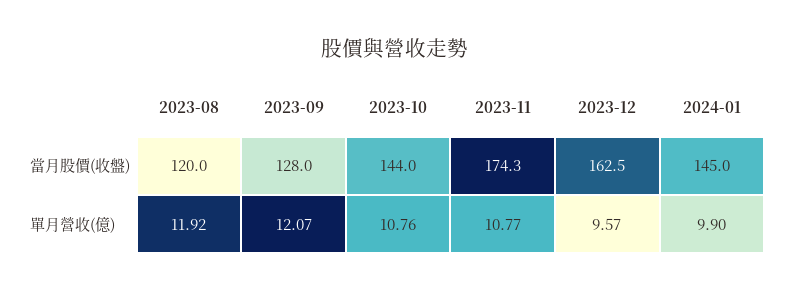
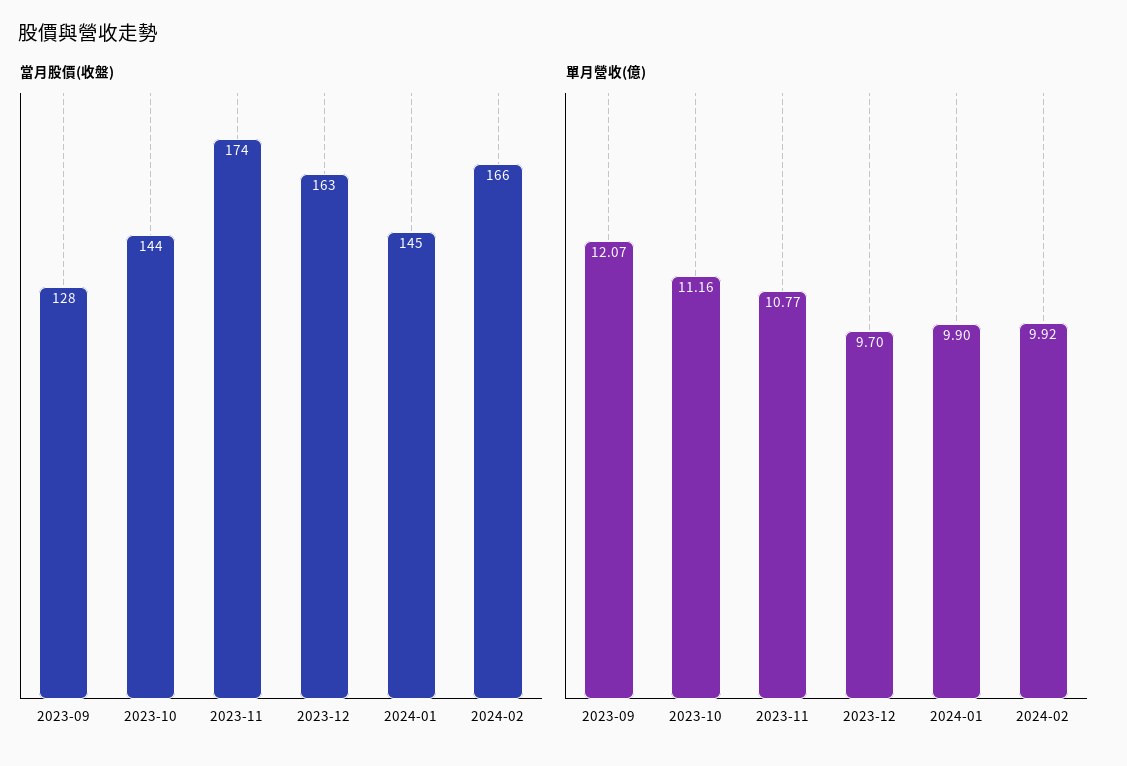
當月股價(收盤), 2023-08: 120 -> none
單月營收(億), 2023-08: 11.92 -> none
單月營收(億), 2023-10: 10.76 -> 11.16
單月營收(億), 2023-12: 9.57 -> 9.7
當月股價(收盤), 2024-02: none -> 166
單月營收(億), 2024-02: none -> 9.92

